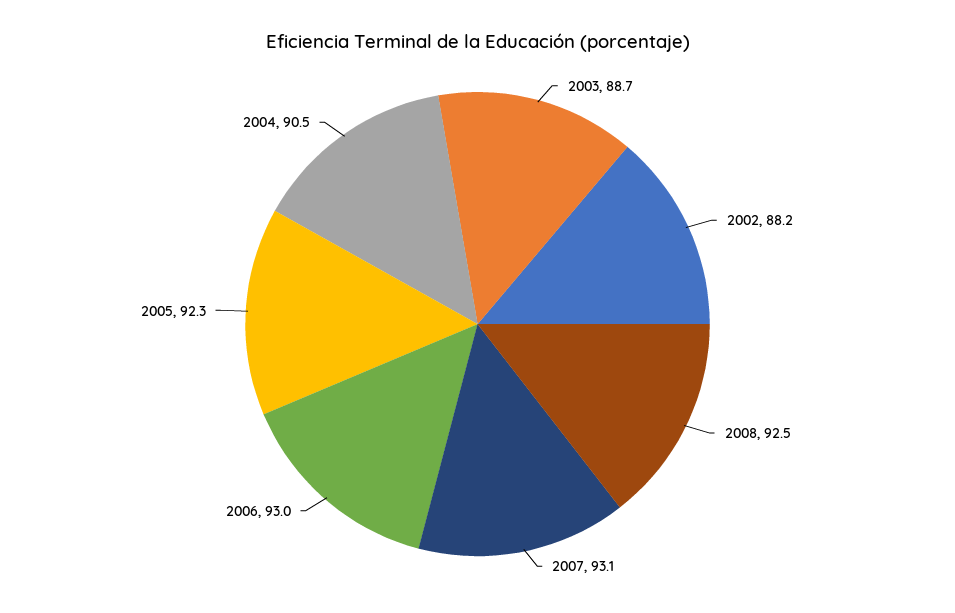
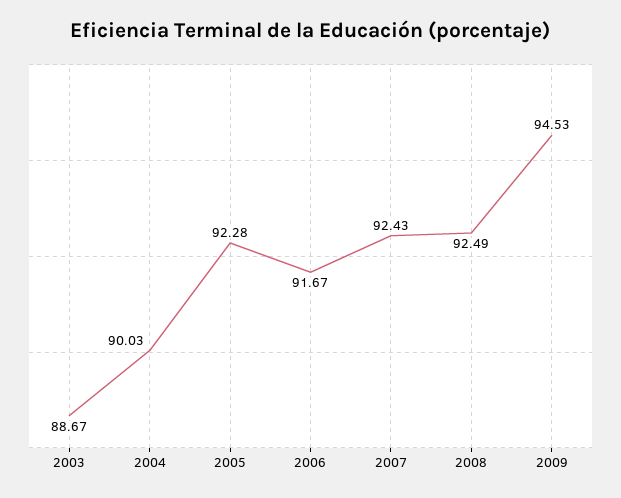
2002: 88.2 -> none
2007: 93.1 -> 92.43
2006: 93 -> 91.67
2004: 90.5 -> 90.03
2009: none -> 94.53

